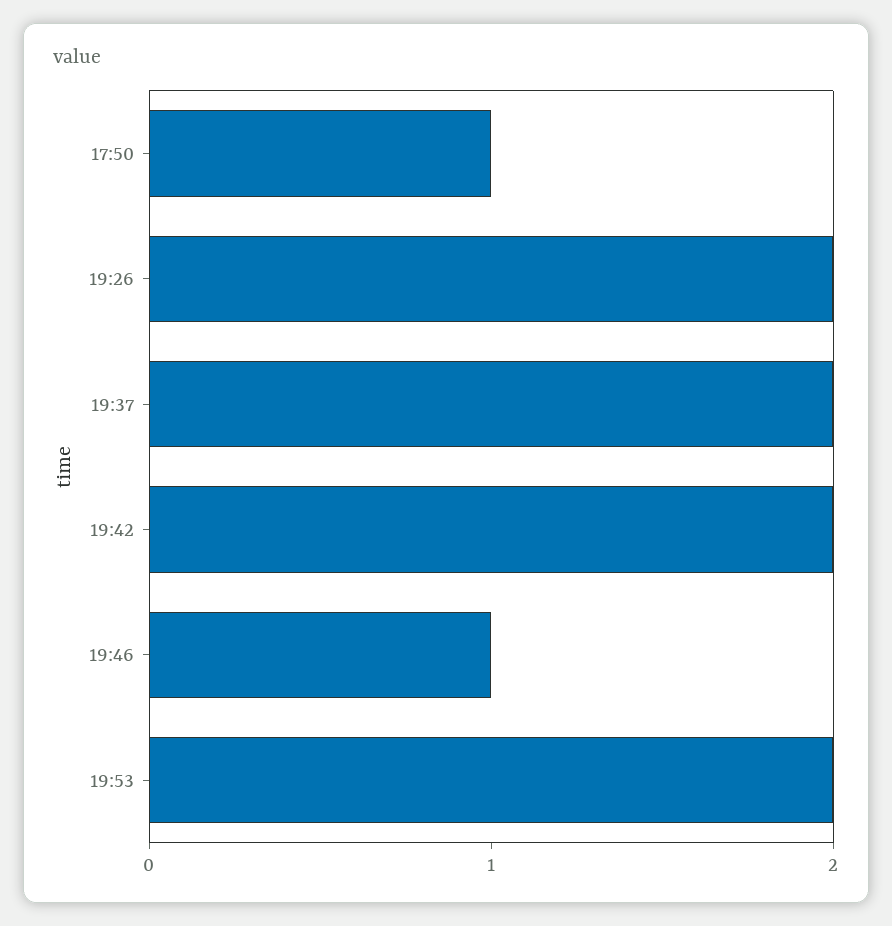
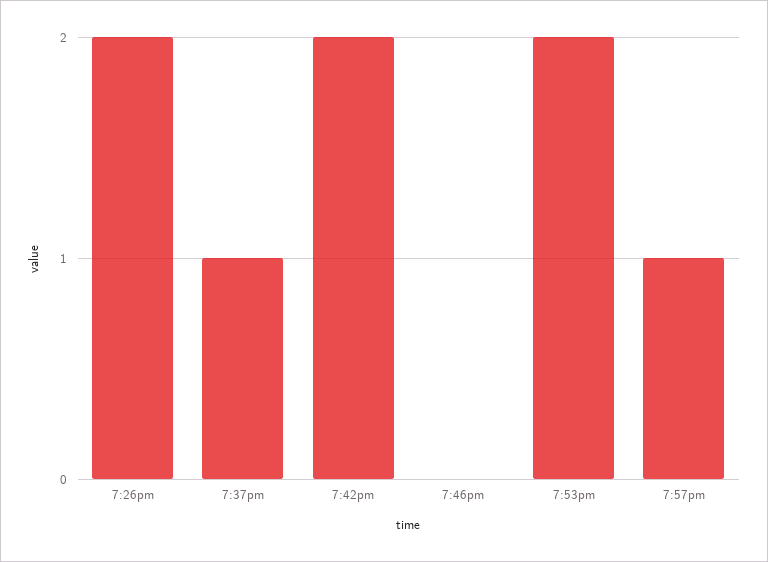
17:50: 1 -> none
19:37: 2 -> 1
19:46: 1 -> 0
7:57pm: none -> 1

